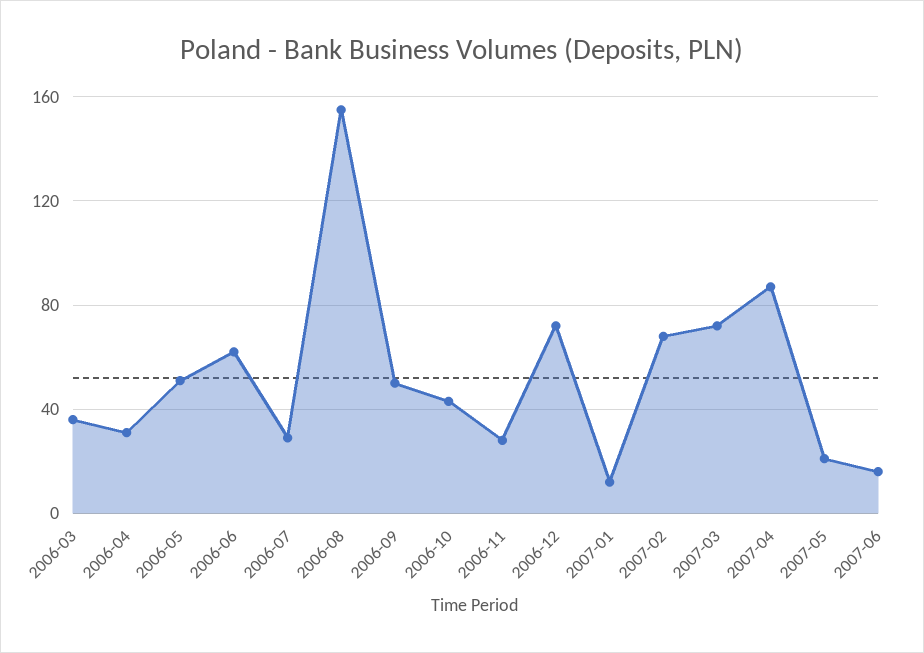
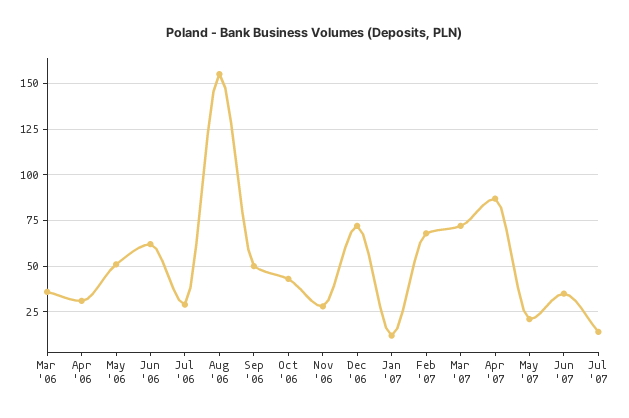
2007-06: 15 -> 35
Jul '07: none -> 15

